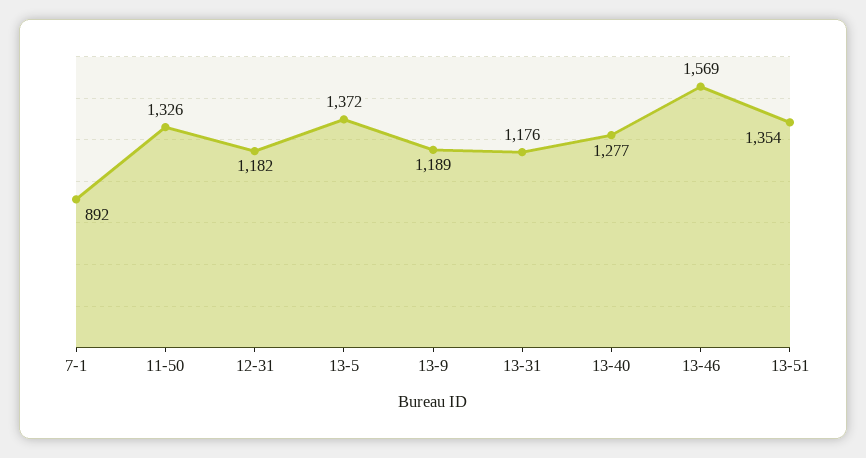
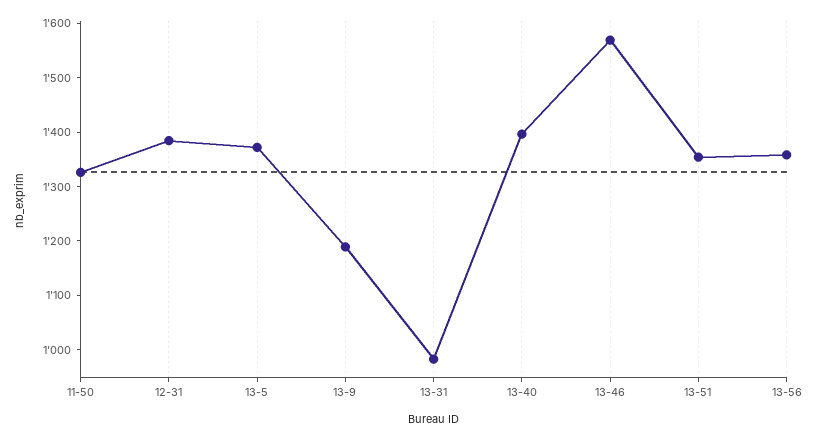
7-1: 892 -> none
12-31: 1182 -> 1380
13-31: 1176 -> 980
13-40: 1277 -> 1400
13-56: none -> 1360

